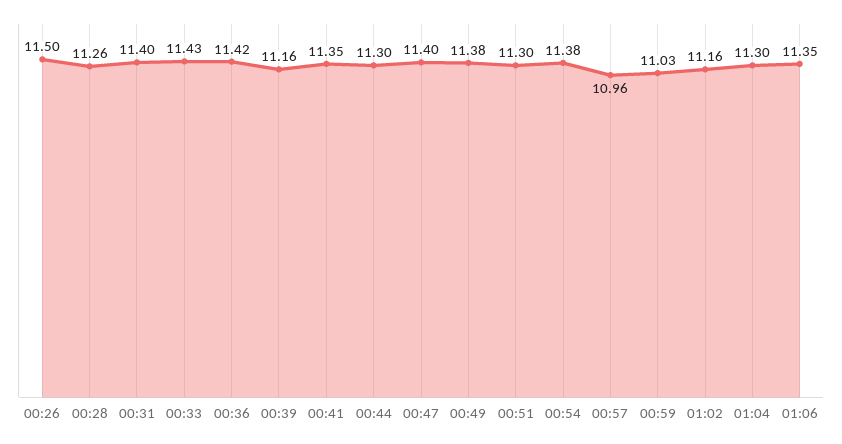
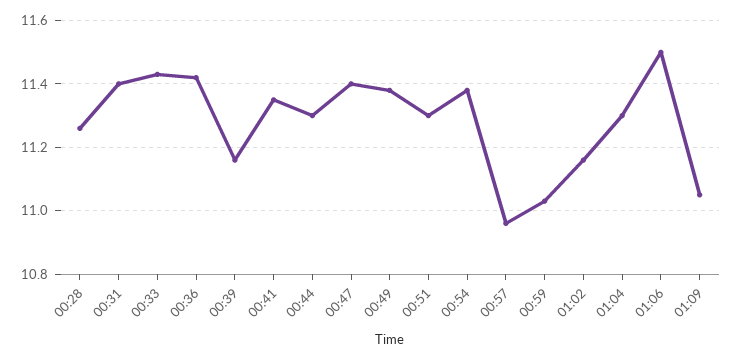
00:26: 11.5 -> none
01:06: 11.35 -> 11.5
01:09: none -> 11.05

